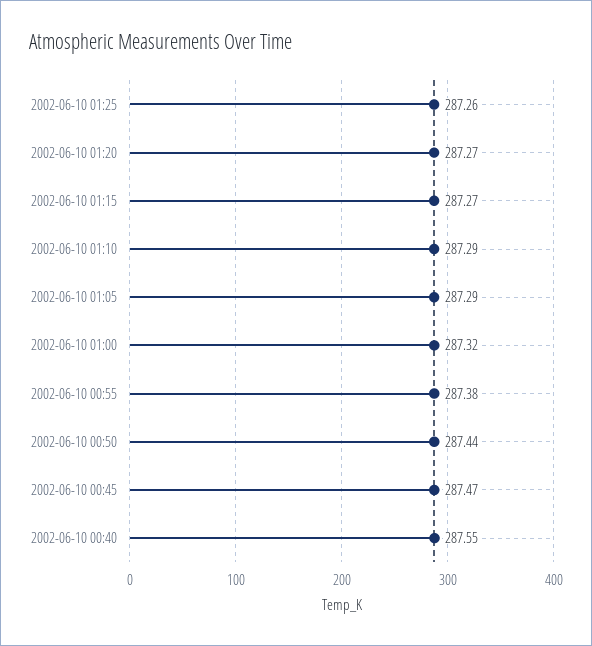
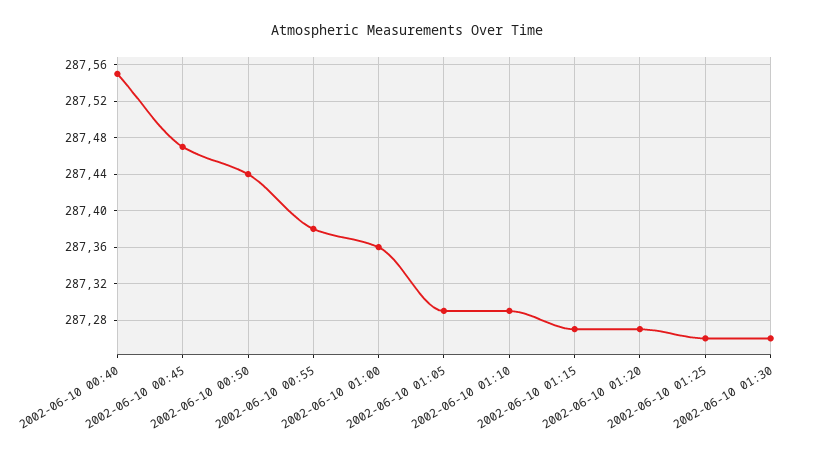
2002-06-10 01:00: 287.32 -> 287.36
2002-06-10 01:30: none -> 287.26

